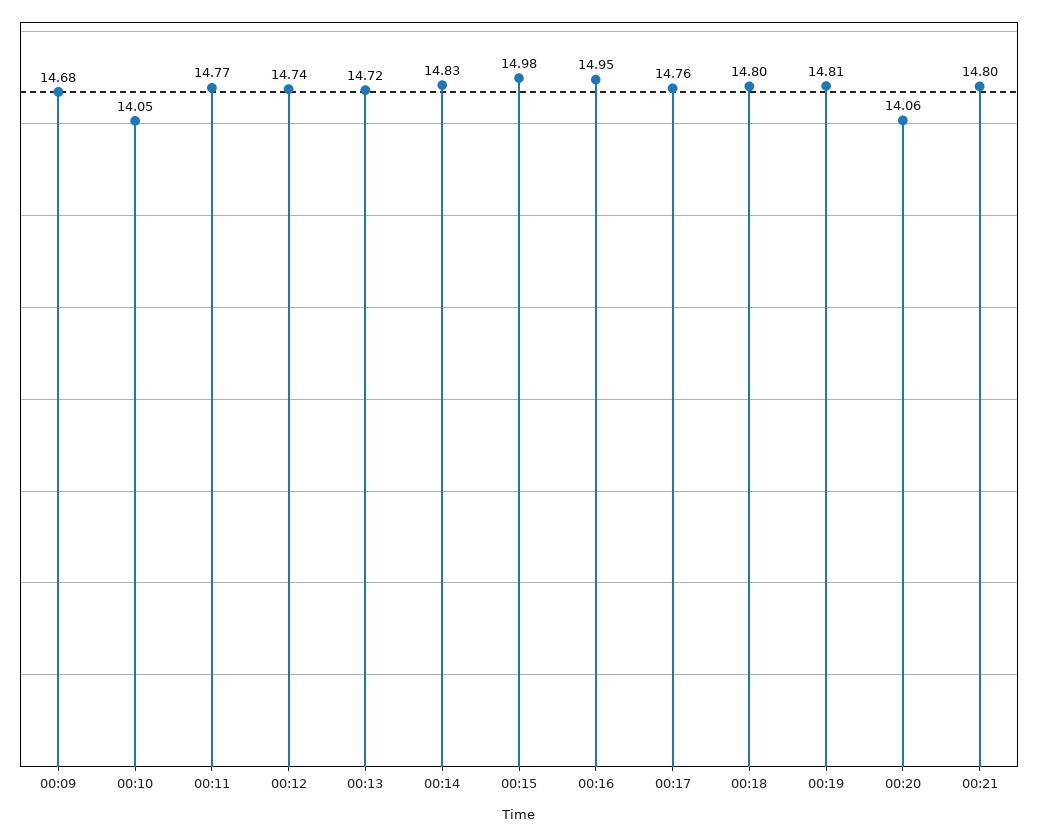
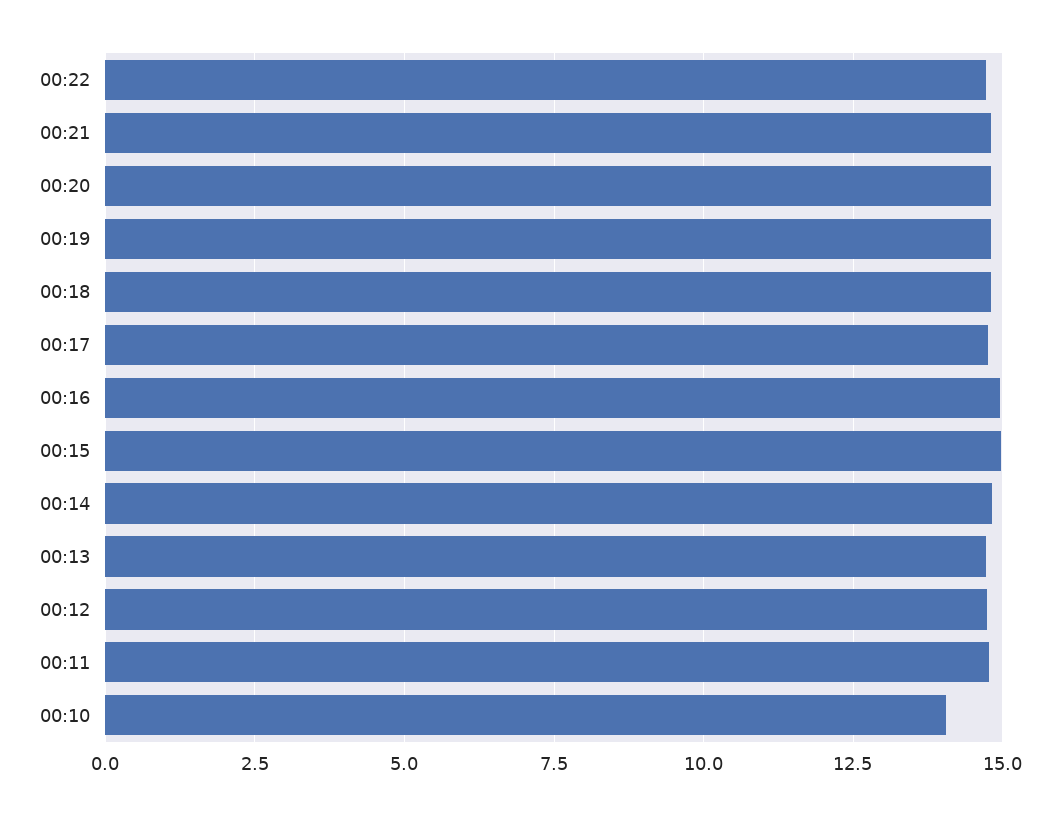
00:09: 14.68 -> none
00:20: 14.06 -> 14.75
00:22: none -> 14.75

